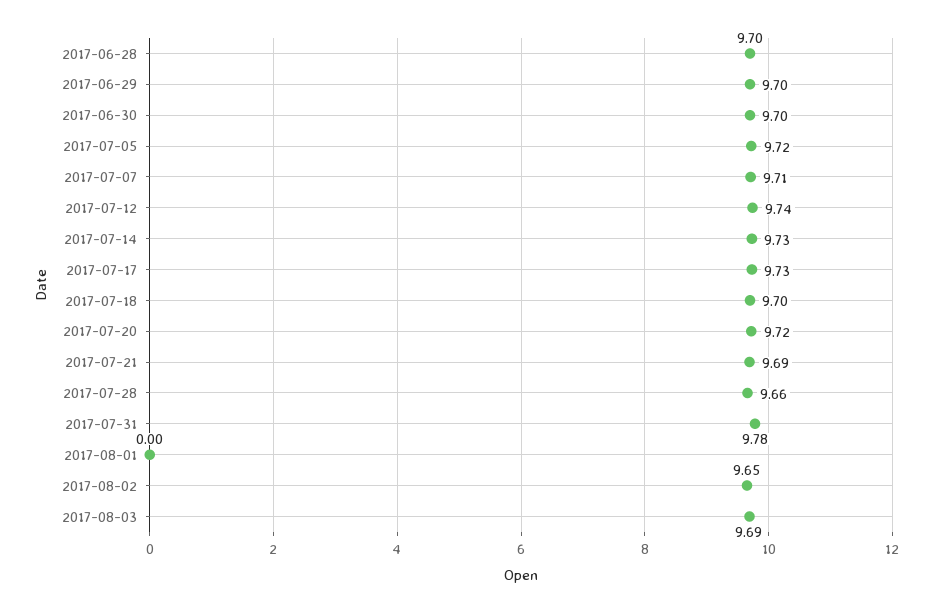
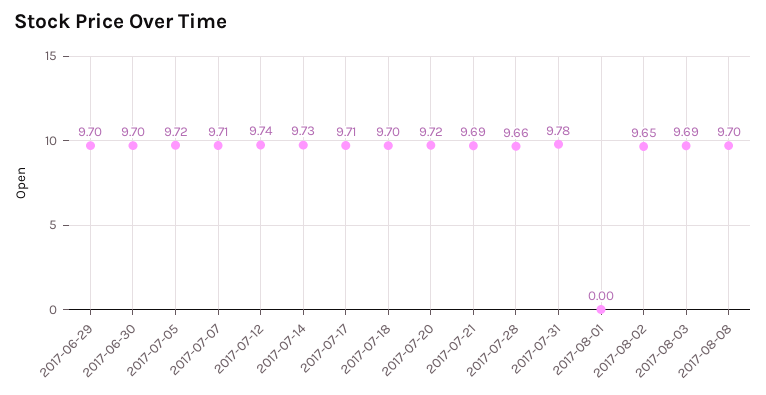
2017-06-28: 9.7 -> none
2017-07-17: 9.73 -> 9.71
2017-08-08: none -> 9.7

